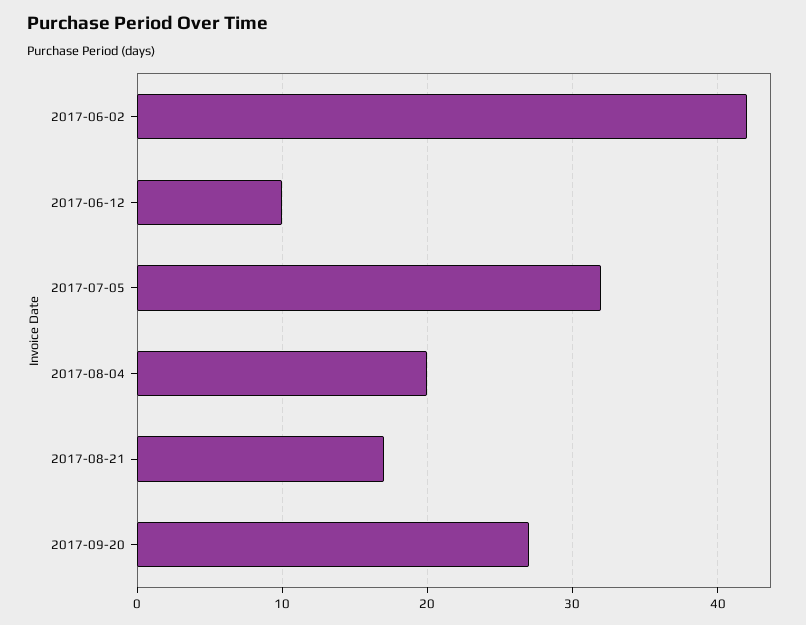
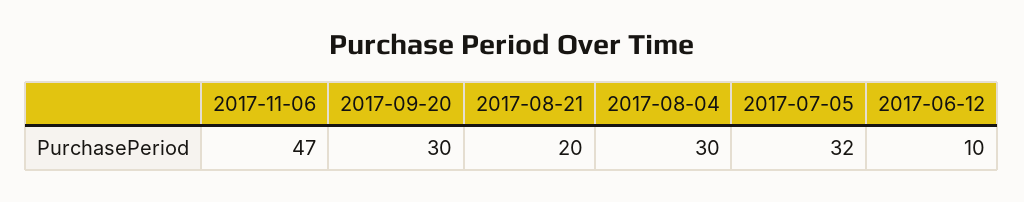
2017-06-02: 42 -> none
2017-08-04: 20 -> 30
2017-08-21: 17 -> 20
2017-09-20: 27 -> 30
2017-11-06: none -> 47

